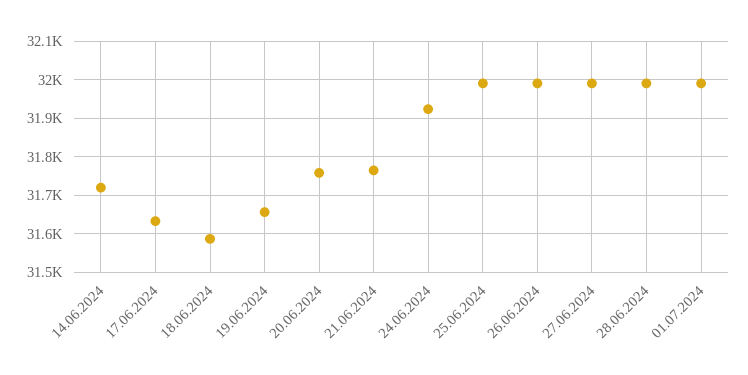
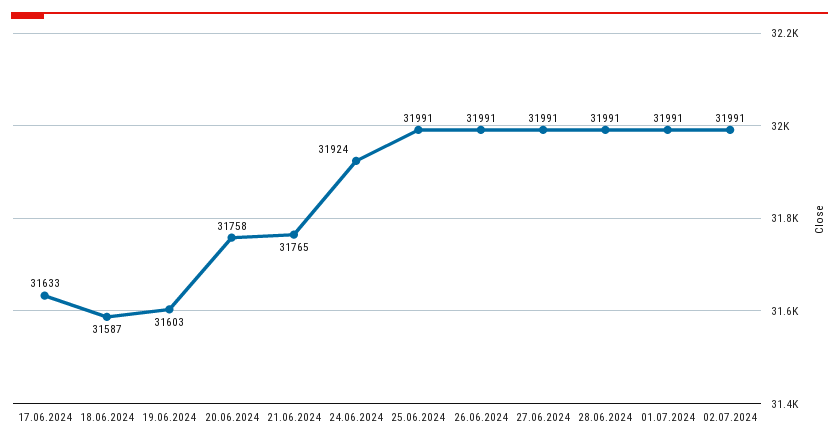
14.06.2024: 31720 -> none
19.06.2024: 31660 -> 31603
02.07.2024: none -> 31991

